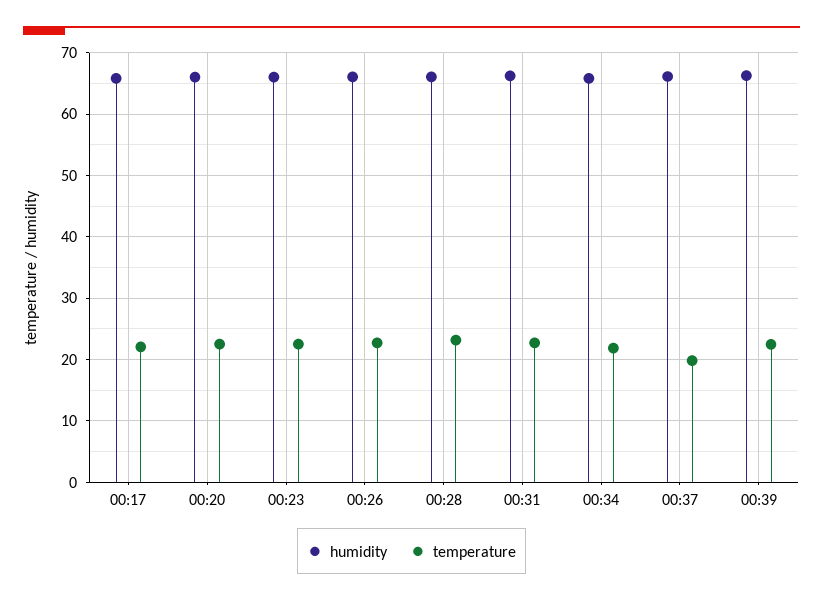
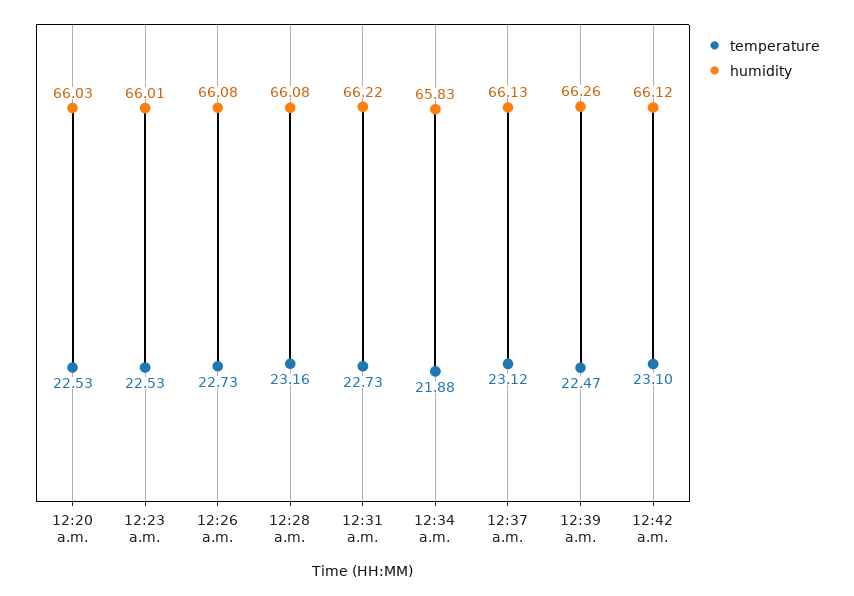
humidity, 00:17: 66 -> none
temperature, 00:17: 22 -> none
temperature, 00:37: 20 -> 23.12
temperature, 12:42 a.m.: none -> 23.1
humidity, 12:42 a.m.: none -> 66.12

